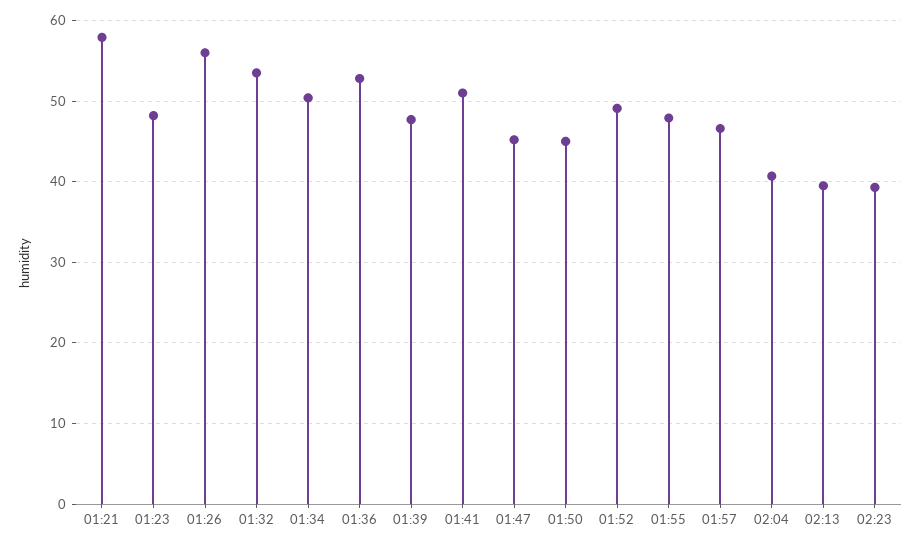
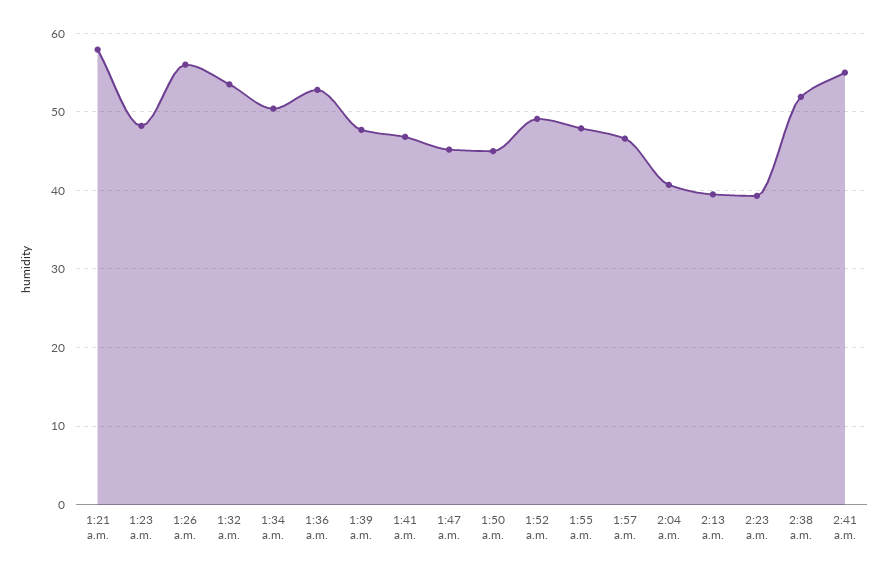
01:41: 51 -> 47
2:38 a.m.: none -> 52
2:41 a.m.: none -> 55

